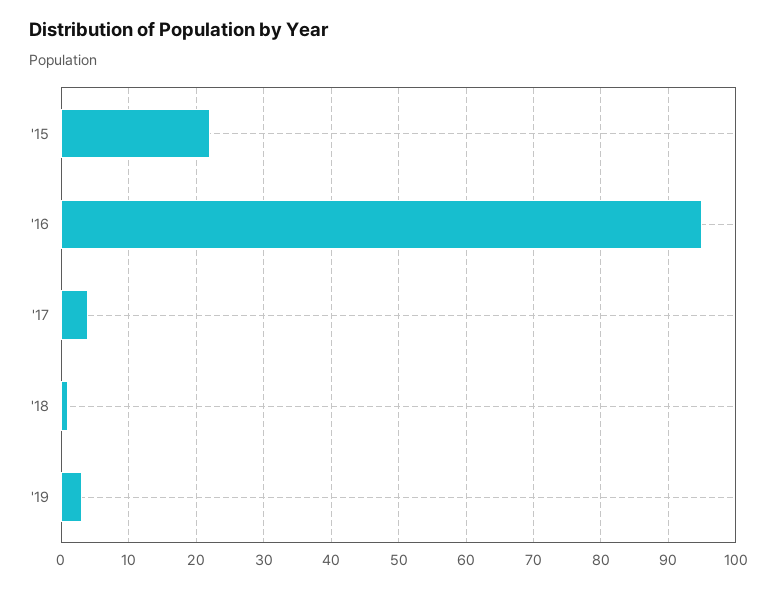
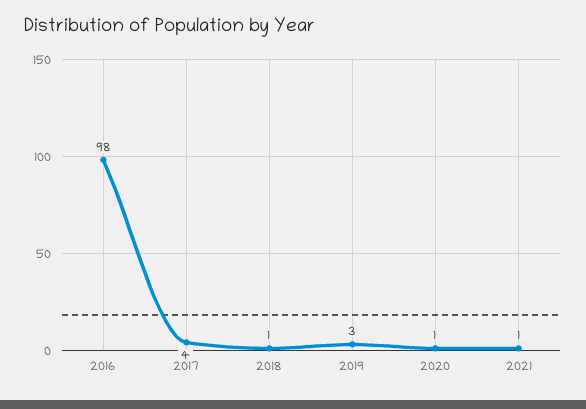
'15: 22 -> none
'16: 95 -> 98
2020: none -> 1
2021: none -> 1

